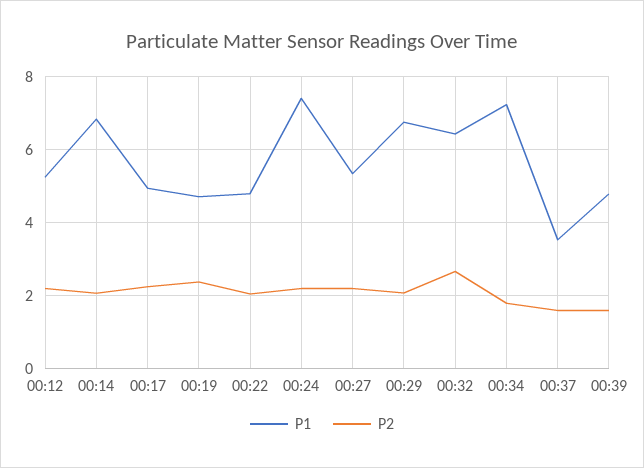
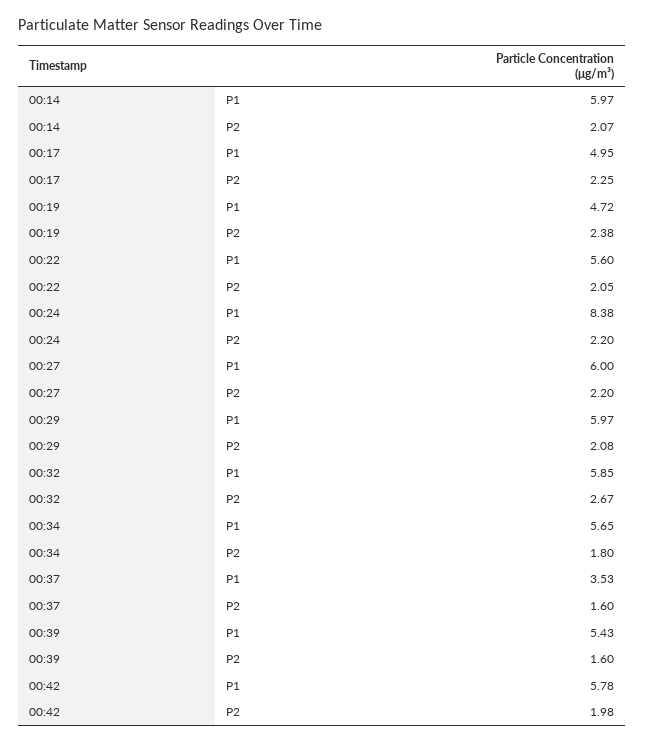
P1, 00:12: 5.2 -> none
P2, 00:12: 2.2 -> none
P1, 00:14: 6.8 -> 5.97
P1, 00:22: 4.8 -> 5.6
P1, 00:24: 7.4 -> 8.38
P1, 00:27: 5.4 -> 6
P1, 00:29: 6.8 -> 5.97
P1, 00:32: 6.4 -> 5.85
P1, 00:34: 7.2 -> 5.65
P1, 00:39: 4.8 -> 5.43
P1, 00:42: none -> 5.78
P2, 00:42: none -> 1.98

